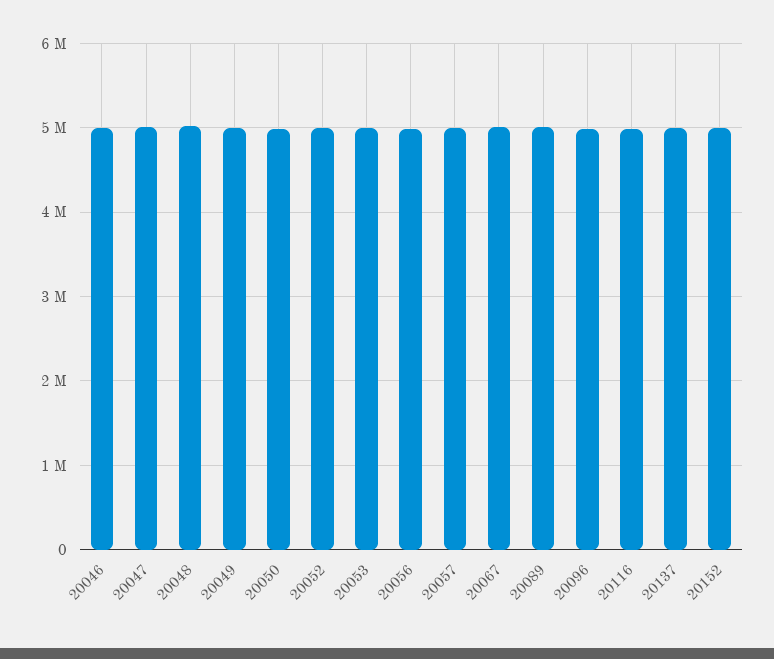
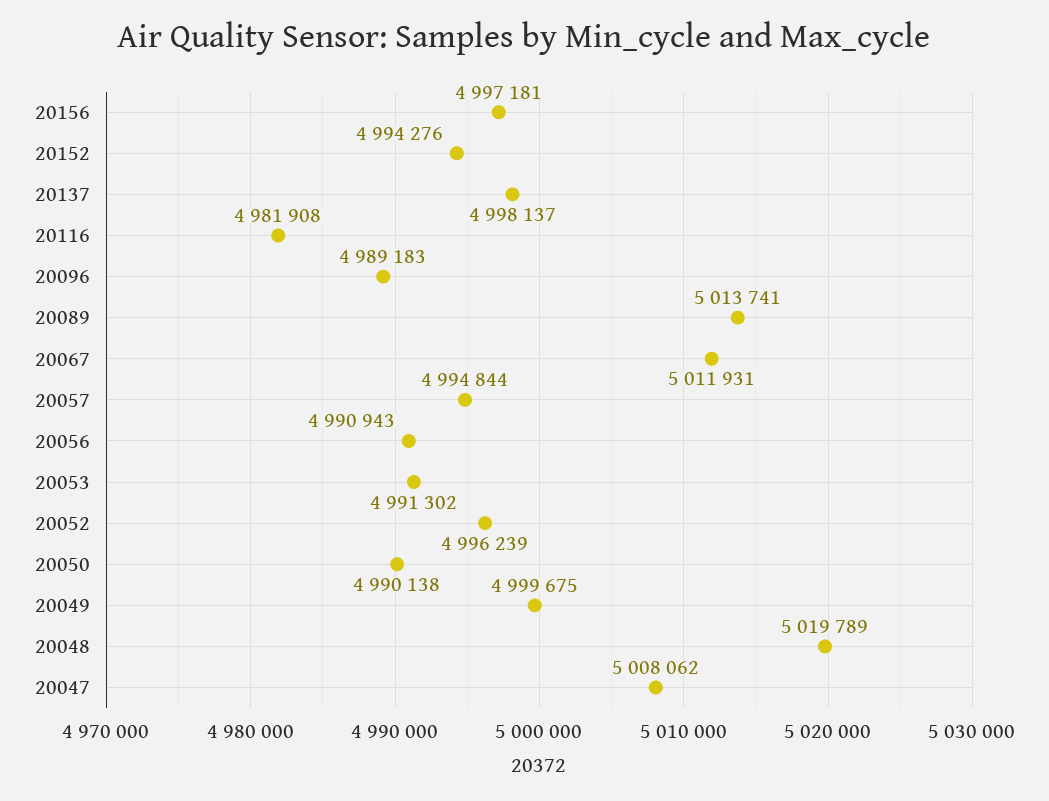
20046: 5000000 -> none
20156: none -> 4997181

